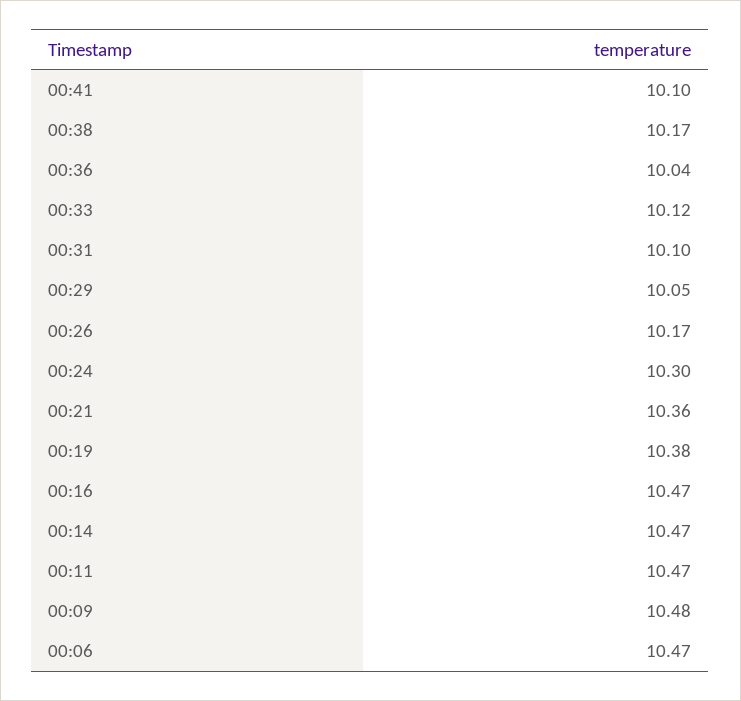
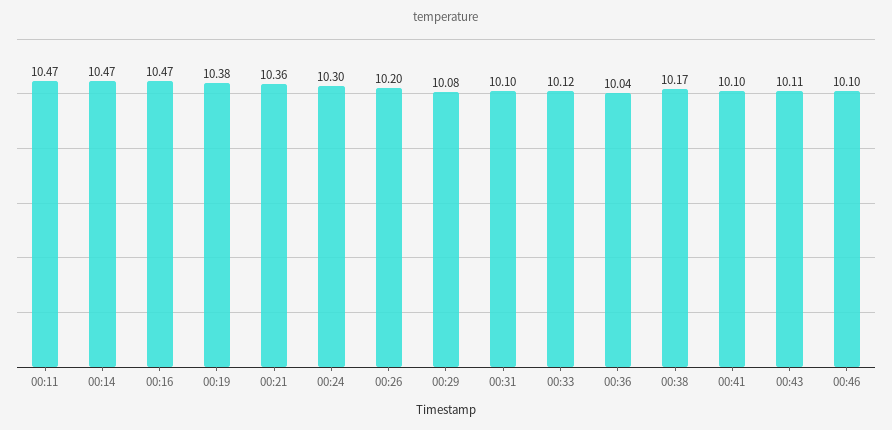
00:29: 10.05 -> 10.08
00:26: 10.17 -> 10.2
00:09: 10.48 -> none
00:06: 10.47 -> none
00:43: none -> 10.11
00:46: none -> 10.1

